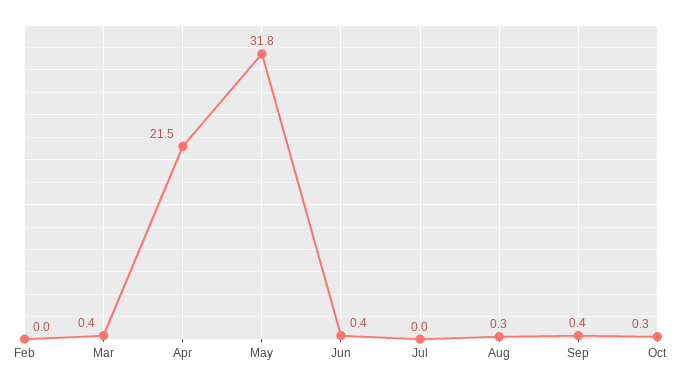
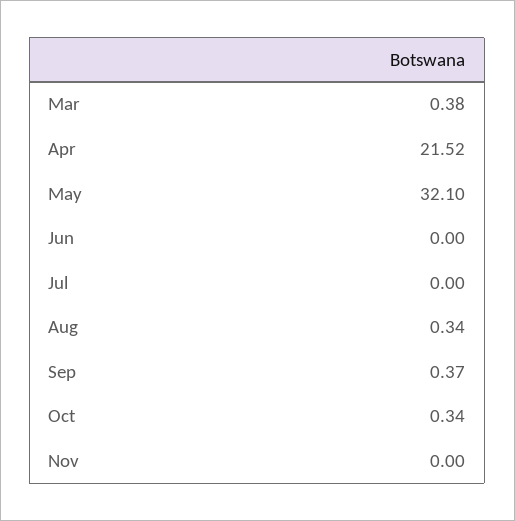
Feb: 0 -> none
May: 31.8 -> 32.1
Jun: 0.4 -> 0
Nov: none -> 0

